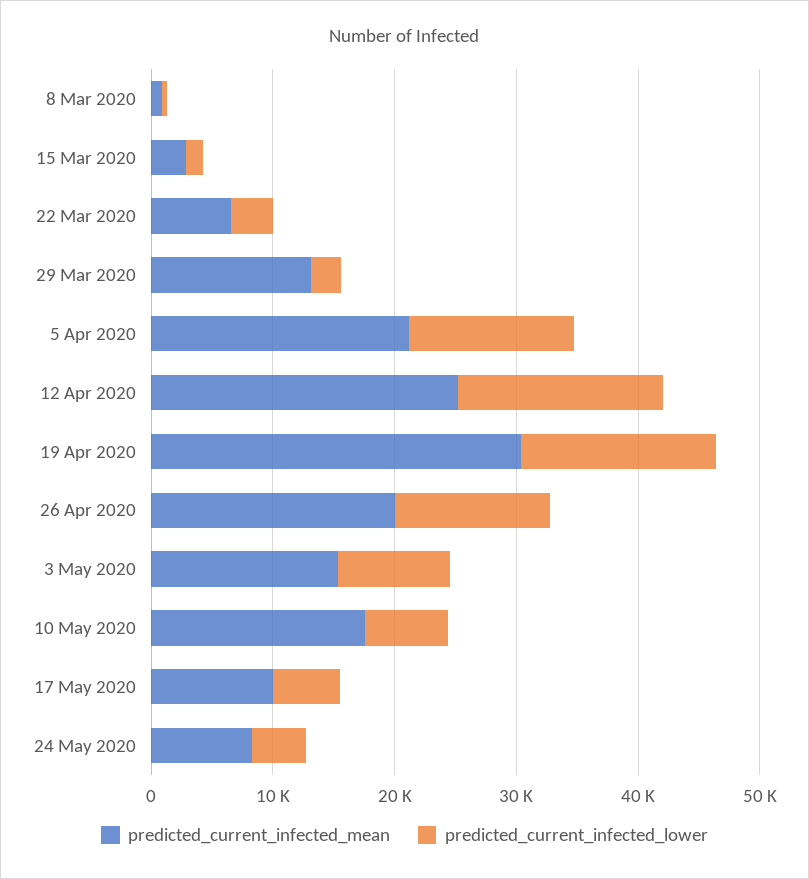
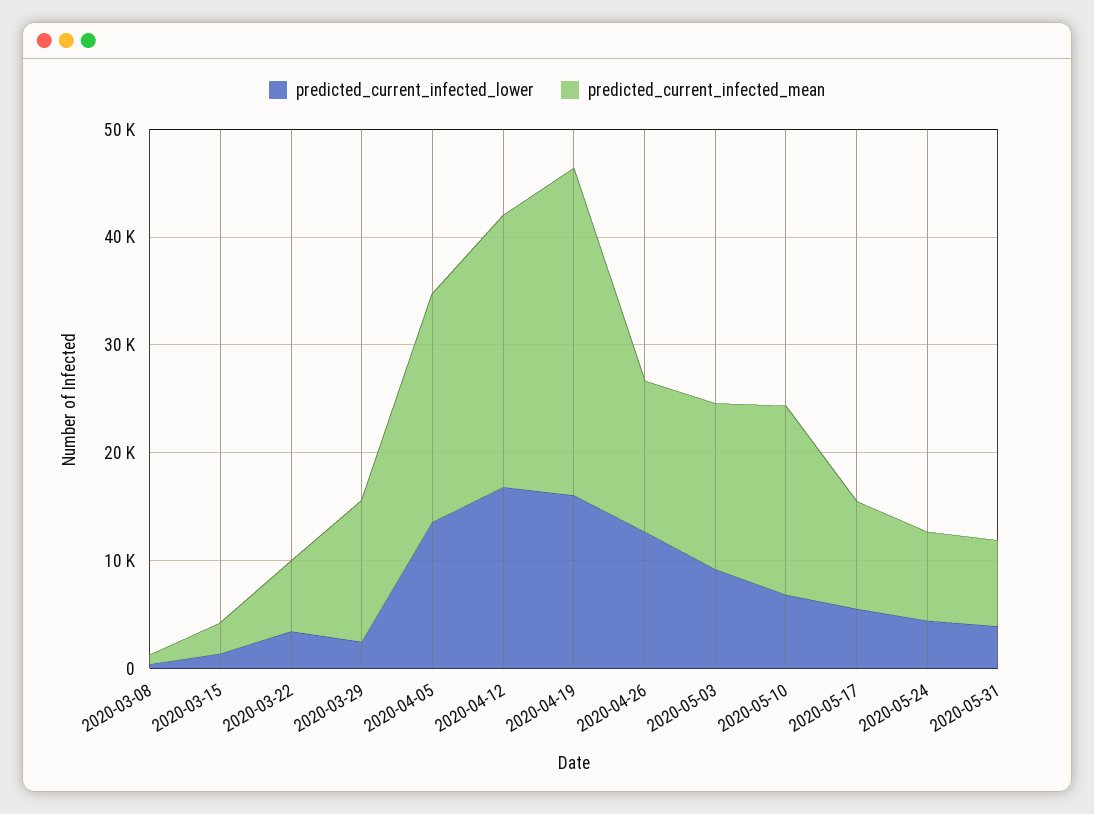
predicted_current_infected_mean, 26 Apr 2020: 20000 -> 14000
predicted_current_infected_lower, 2020-05-31: none -> 4000
predicted_current_infected_mean, 2020-05-31: none -> 8000

